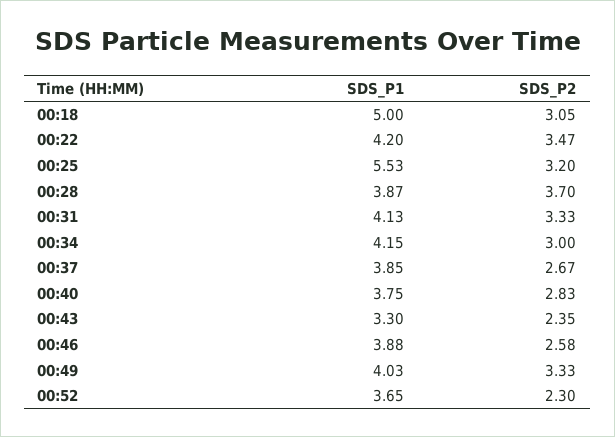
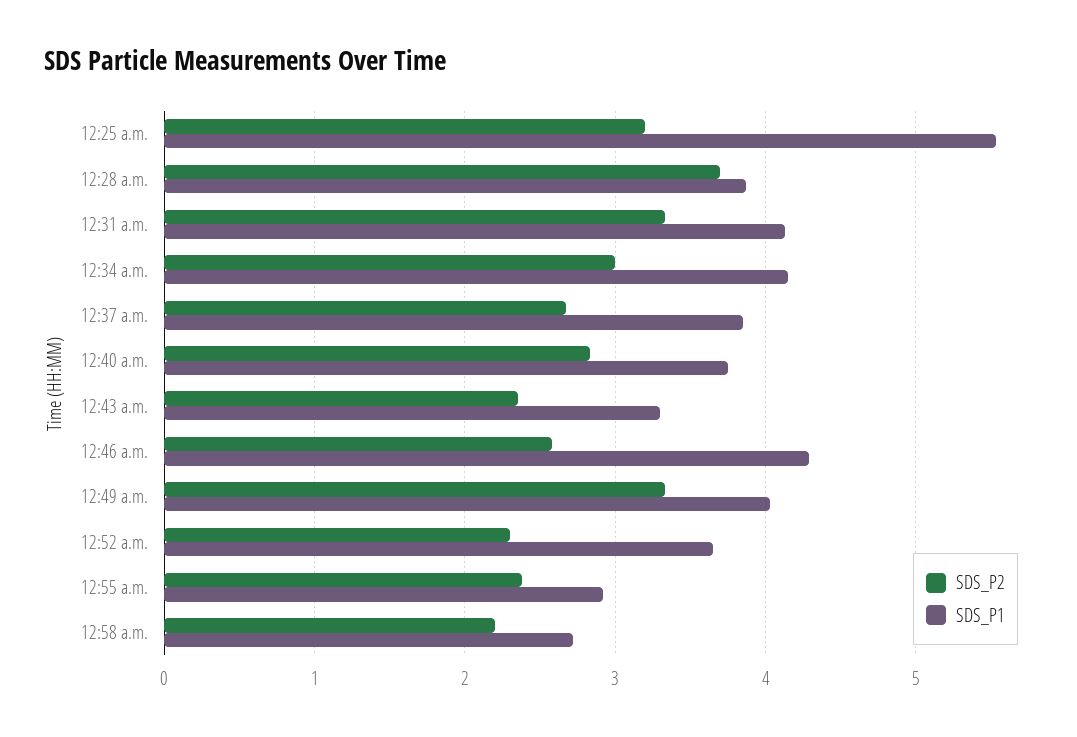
SDS_P1, 00:18: 5 -> none
SDS_P2, 00:18: 3.05 -> none
SDS_P1, 00:22: 4.2 -> none
SDS_P2, 00:22: 3.47 -> none
SDS_P1, 00:46: 3.88 -> 4.3
SDS_P2, 12:55 a.m.: none -> 2.4
SDS_P1, 12:55 a.m.: none -> 2.9
SDS_P2, 12:58 a.m.: none -> 2.2
SDS_P1, 12:58 a.m.: none -> 2.7

